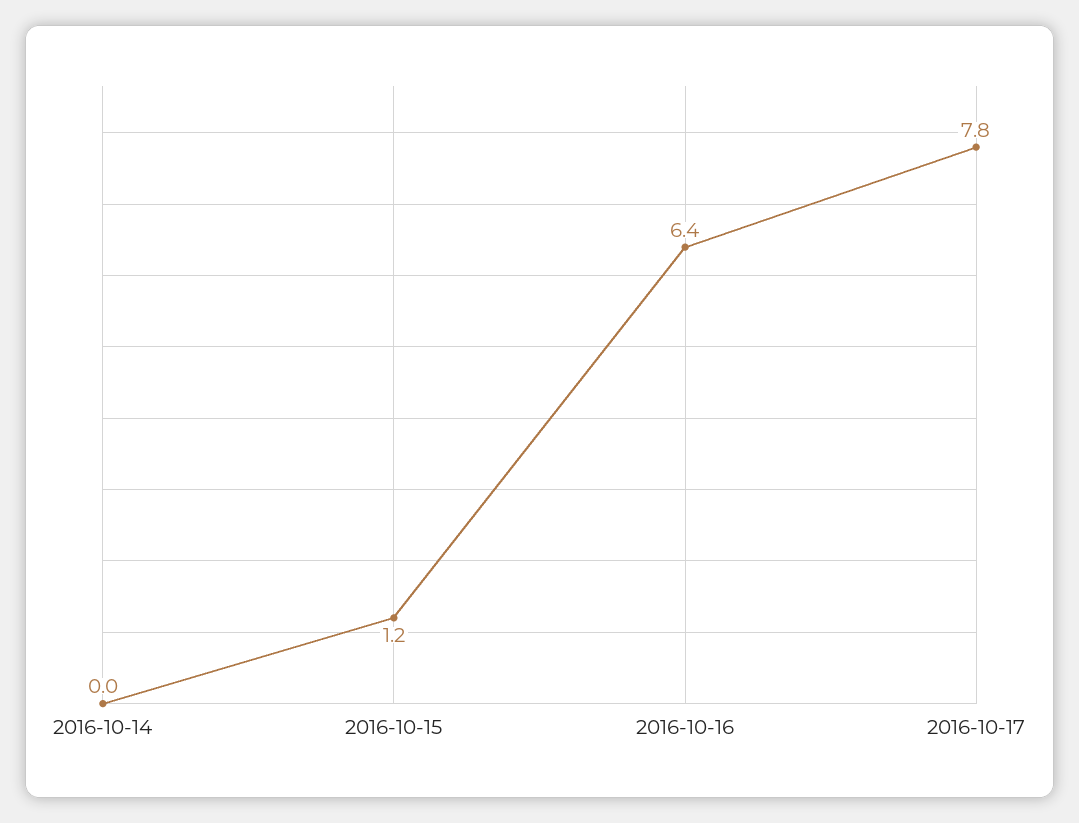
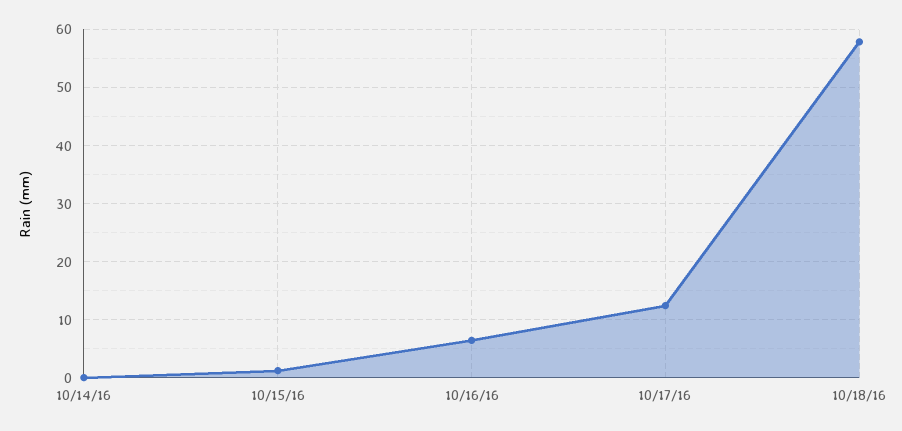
2016-10-17: 7.8 -> 12
10/18/16: none -> 58

